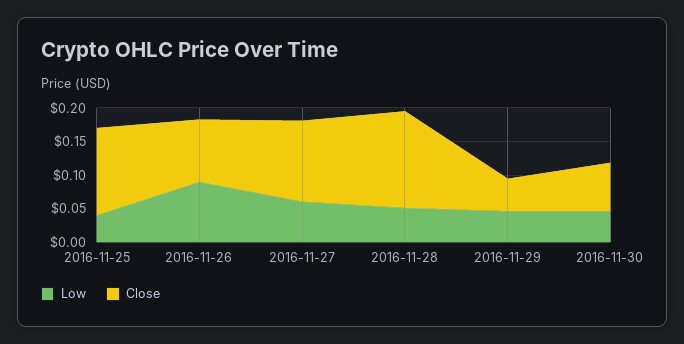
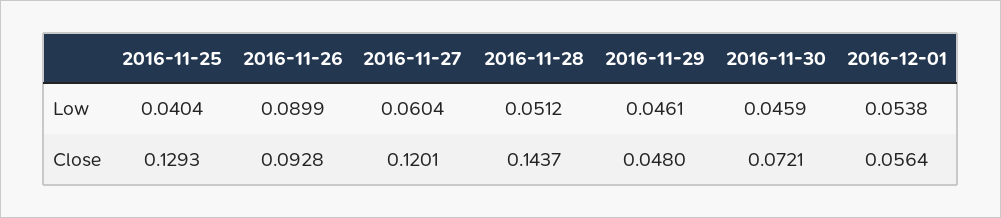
Low, 2016-12-01: none -> 0.0538
Close, 2016-12-01: none -> 0.0564

